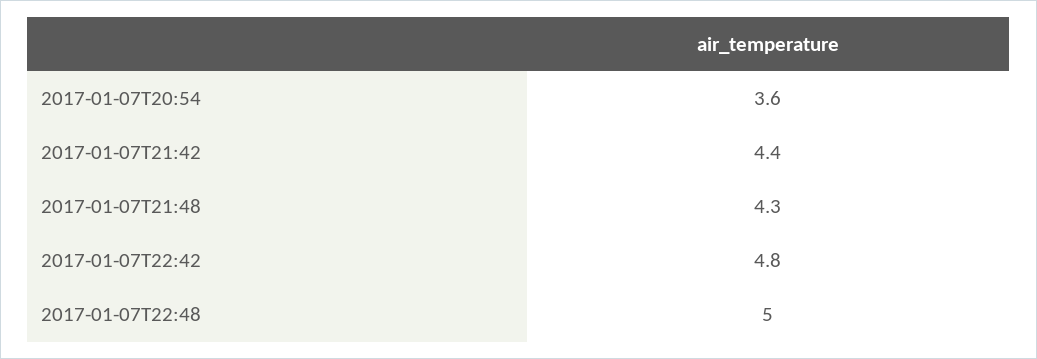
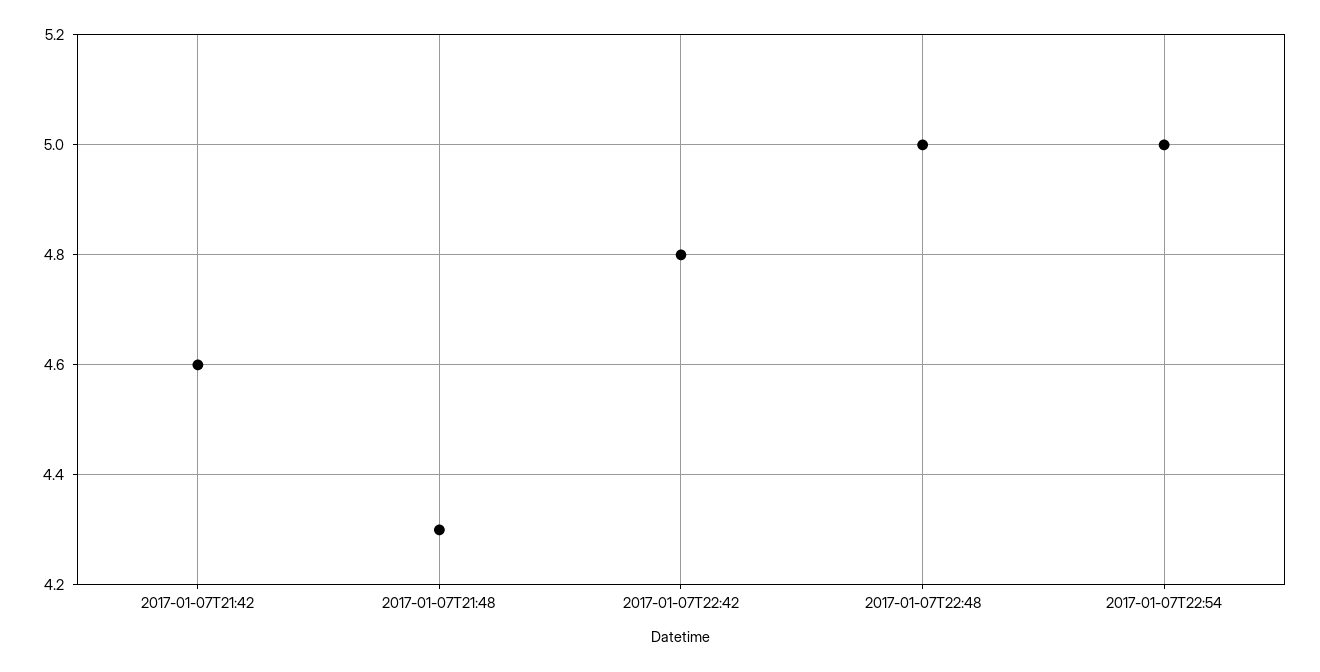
2017-01-07T20:54: 3.6 -> none
2017-01-07T21:42: 4.4 -> 4.6
2017-01-07T22:54: none -> 5

